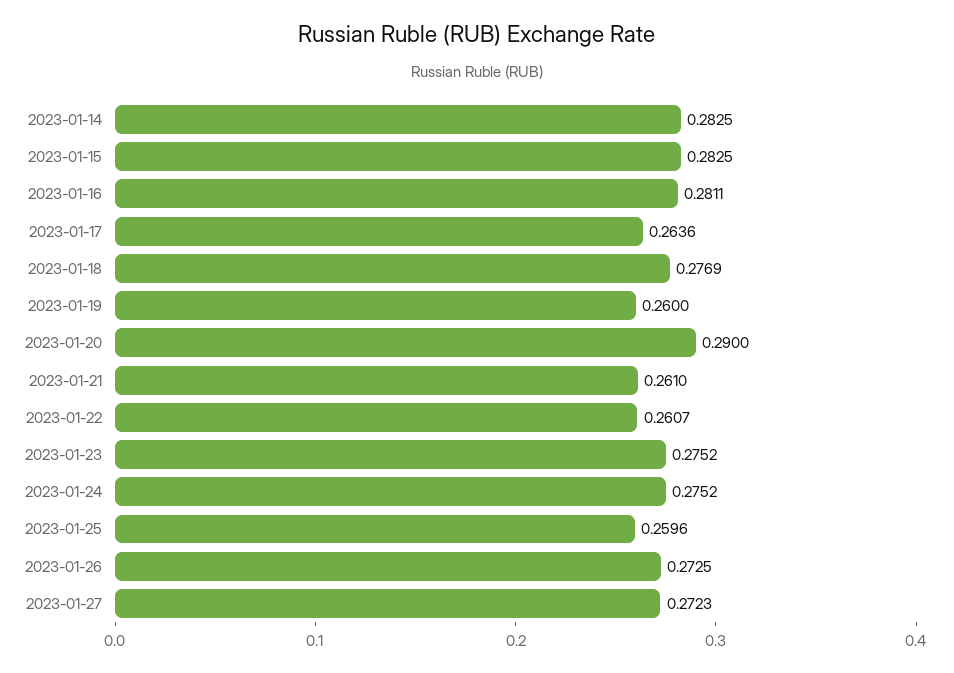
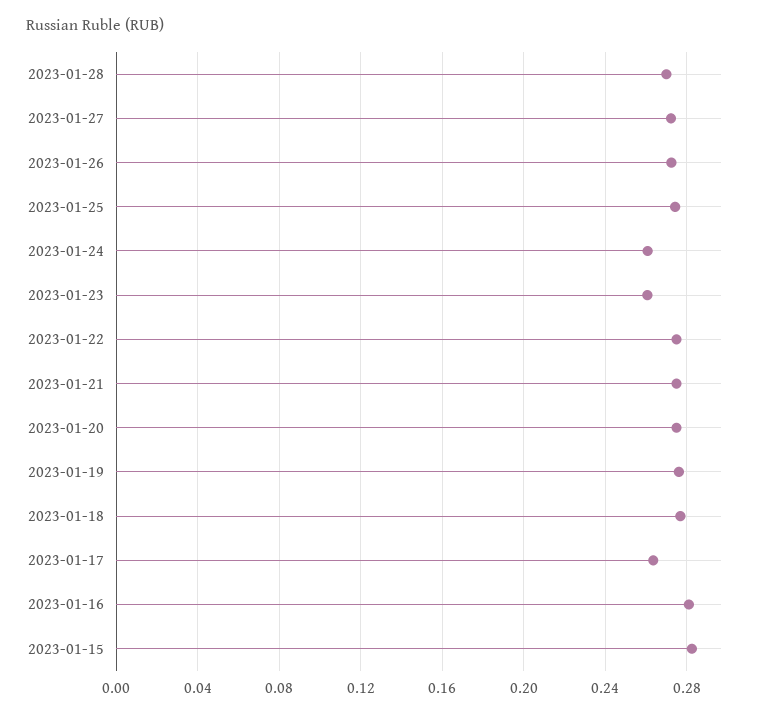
2023-01-14: 0.2825 -> none
2023-01-19: 0.26 -> 0.275
2023-01-20: 0.29 -> 0.275
2023-01-21: 0.261 -> 0.275
2023-01-22: 0.2607 -> 0.275
2023-01-23: 0.2752 -> 0.26
2023-01-24: 0.2752 -> 0.26
2023-01-25: 0.2596 -> 0.275
2023-01-28: none -> 0.27

